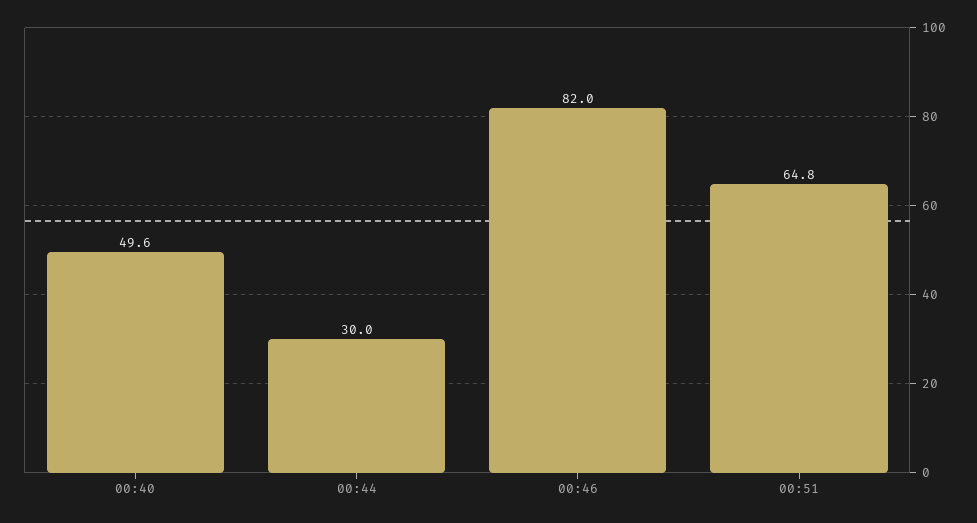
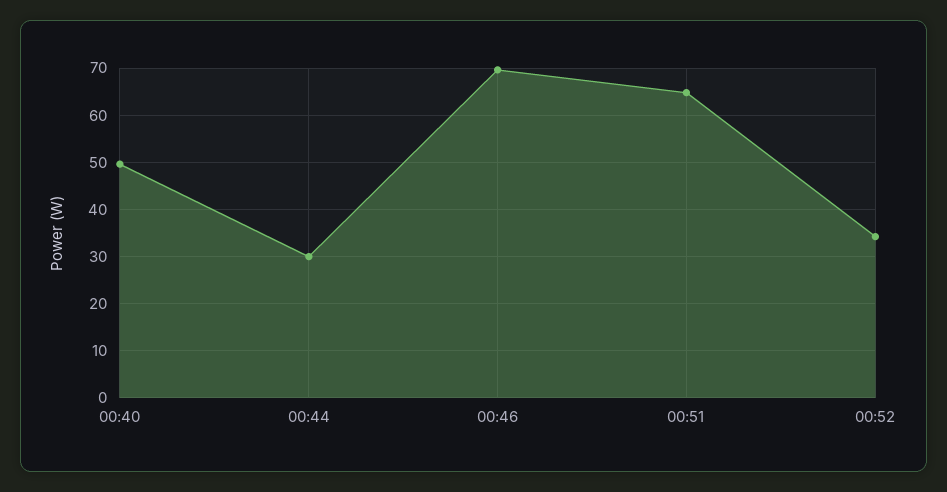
00:46: 82 -> 70
00:52: none -> 34

